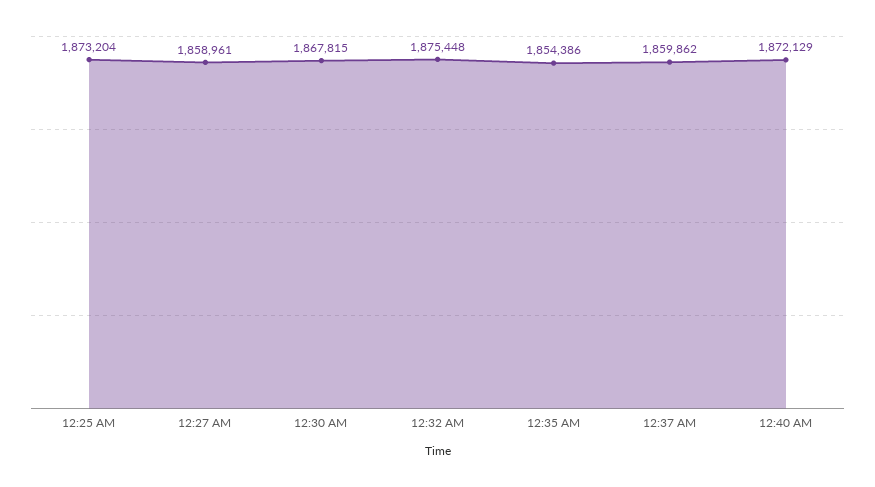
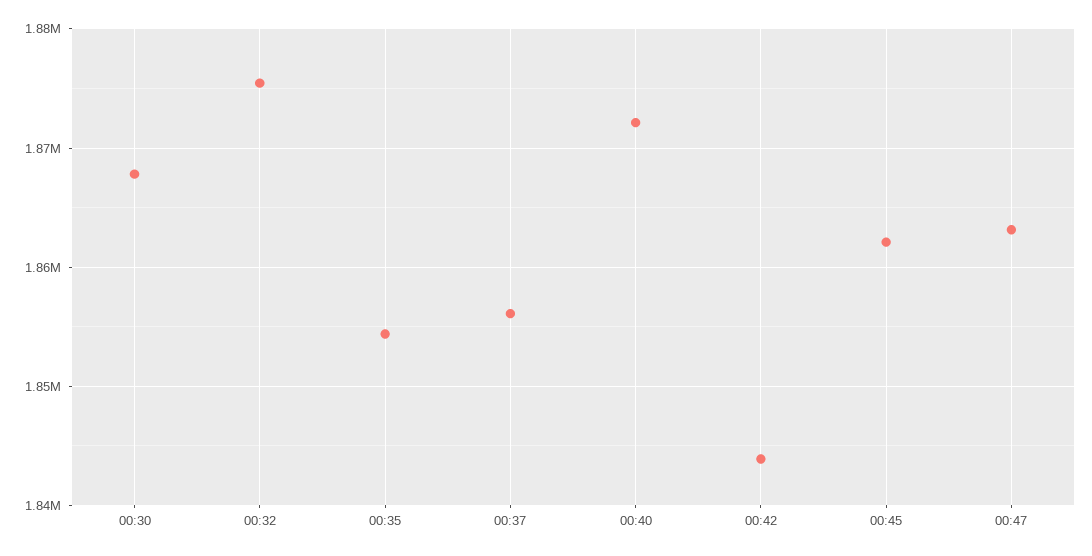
12:25 AM: 1873204 -> none
12:27 AM: 1858961 -> none
12:37 AM: 1859862 -> 1856000
00:42: none -> 1844000
00:45: none -> 1862000
00:47: none -> 1863000

